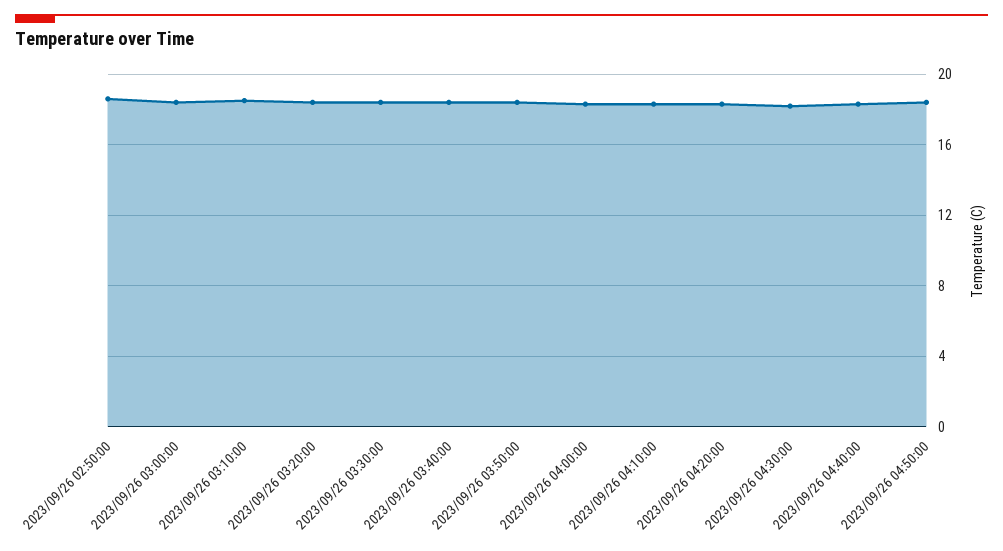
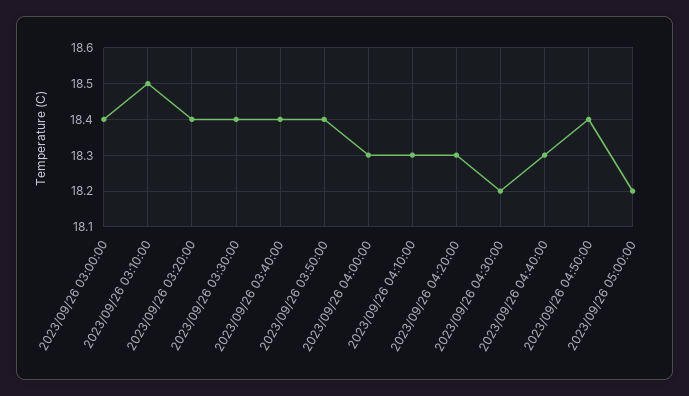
2023/09/26 02:50:00: 18.5 -> none
2023/09/26 05:00:00: none -> 18.2

